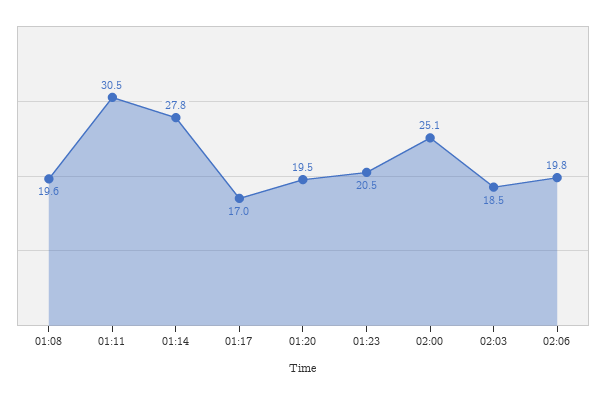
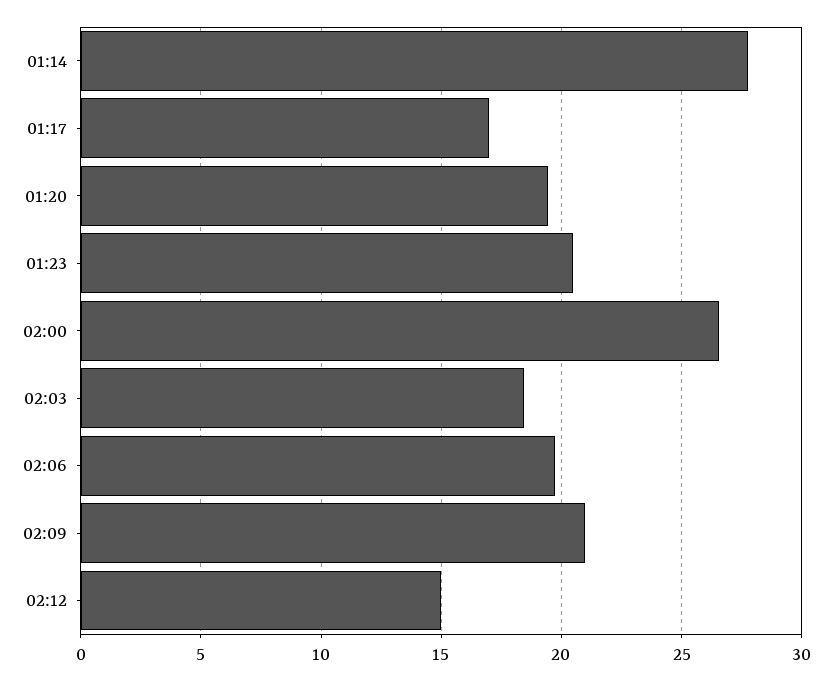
01:08: 19.6 -> none
01:11: 30.5 -> none
02:00: 25.1 -> 26.5
02:09: none -> 21
02:12: none -> 15

